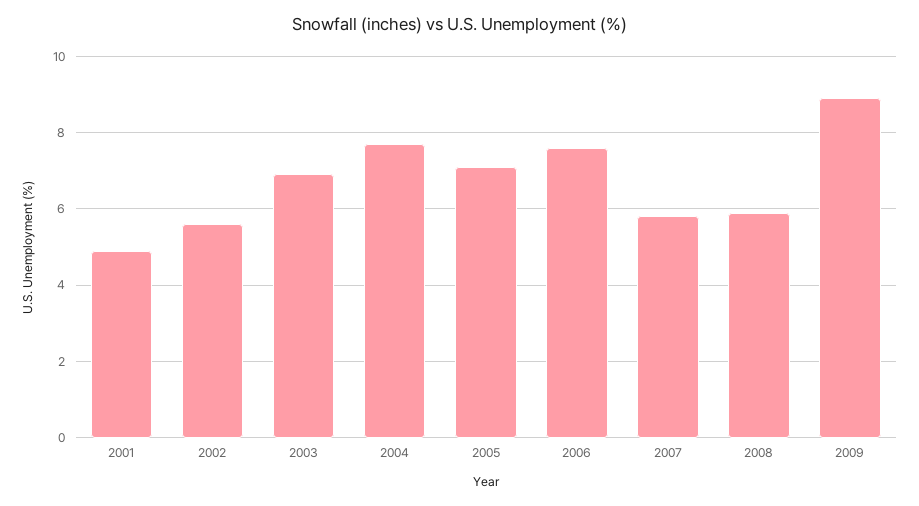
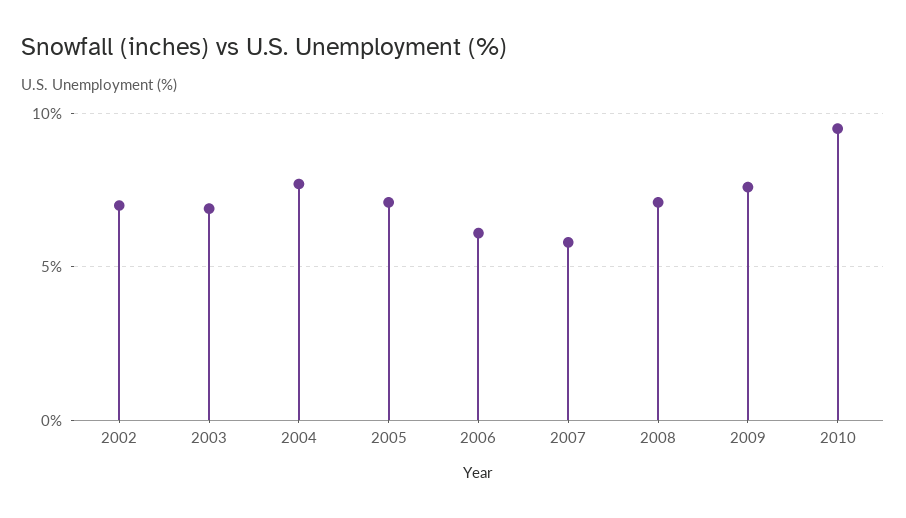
2001: 5 -> none
2002: 5.5 -> 7
2006: 7.5 -> 6
2008: 6 -> 7
2009: 9 -> 7.5
2010: none -> 9.5

